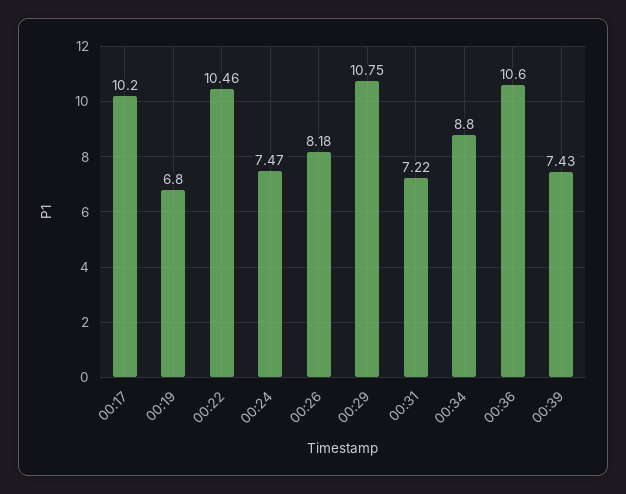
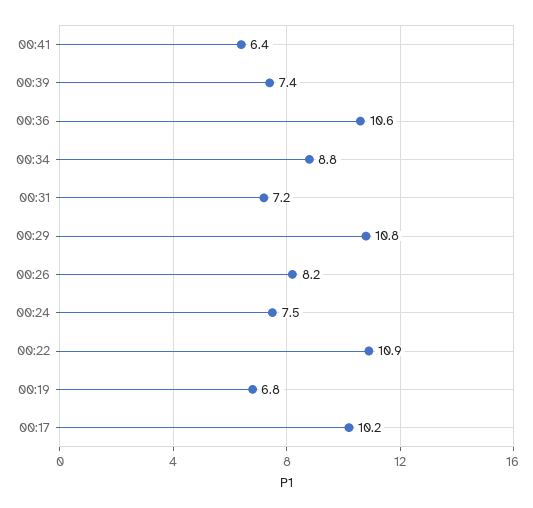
00:22: 10.46 -> 10.9
00:41: none -> 6.4

